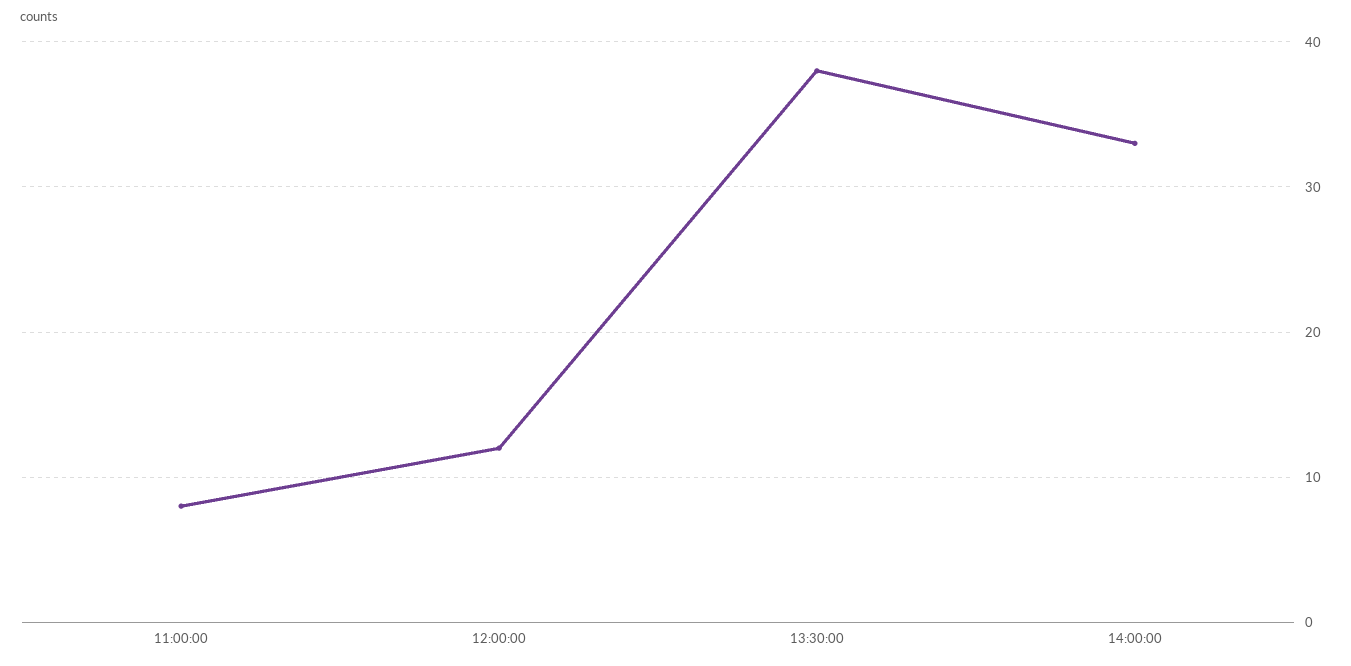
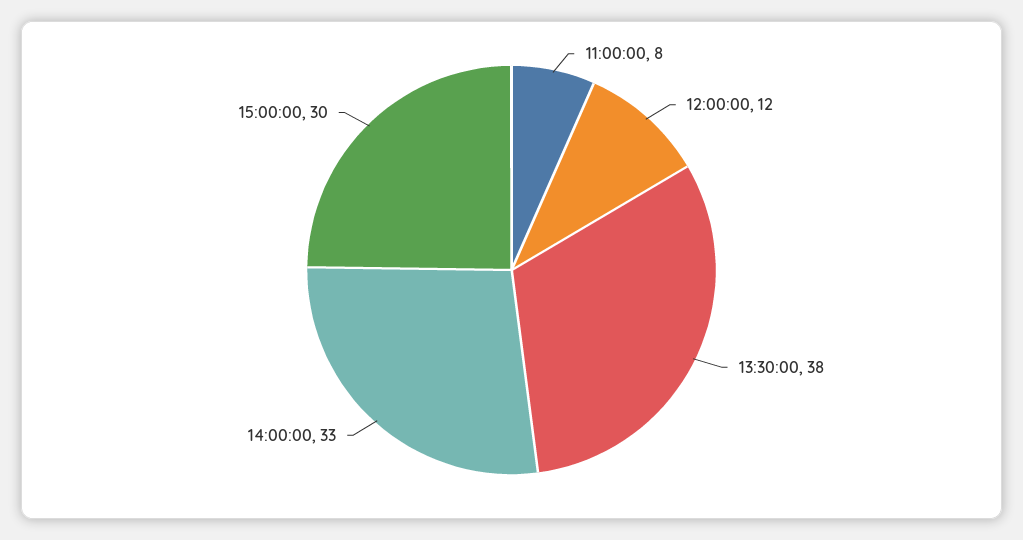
15:00:00: none -> 30

